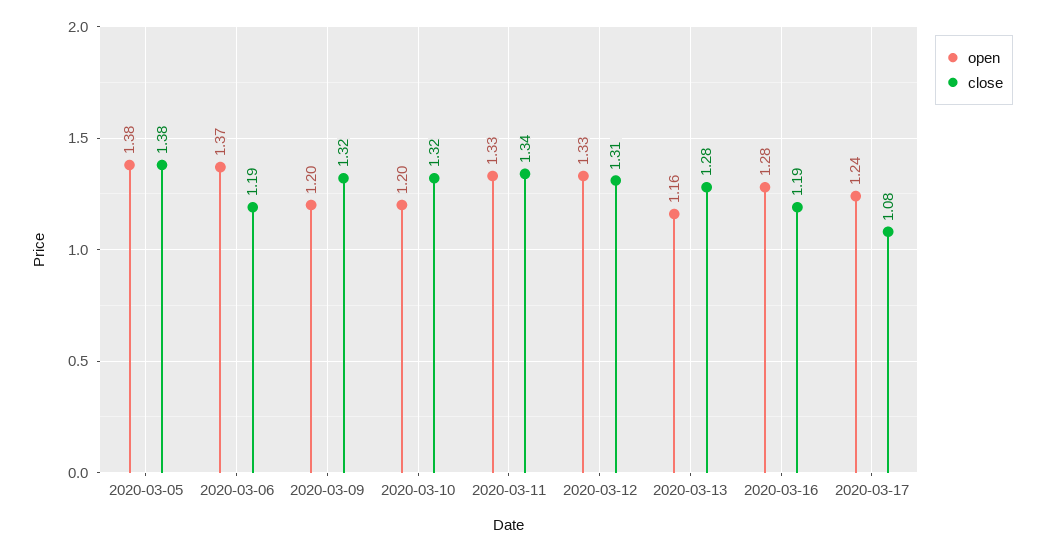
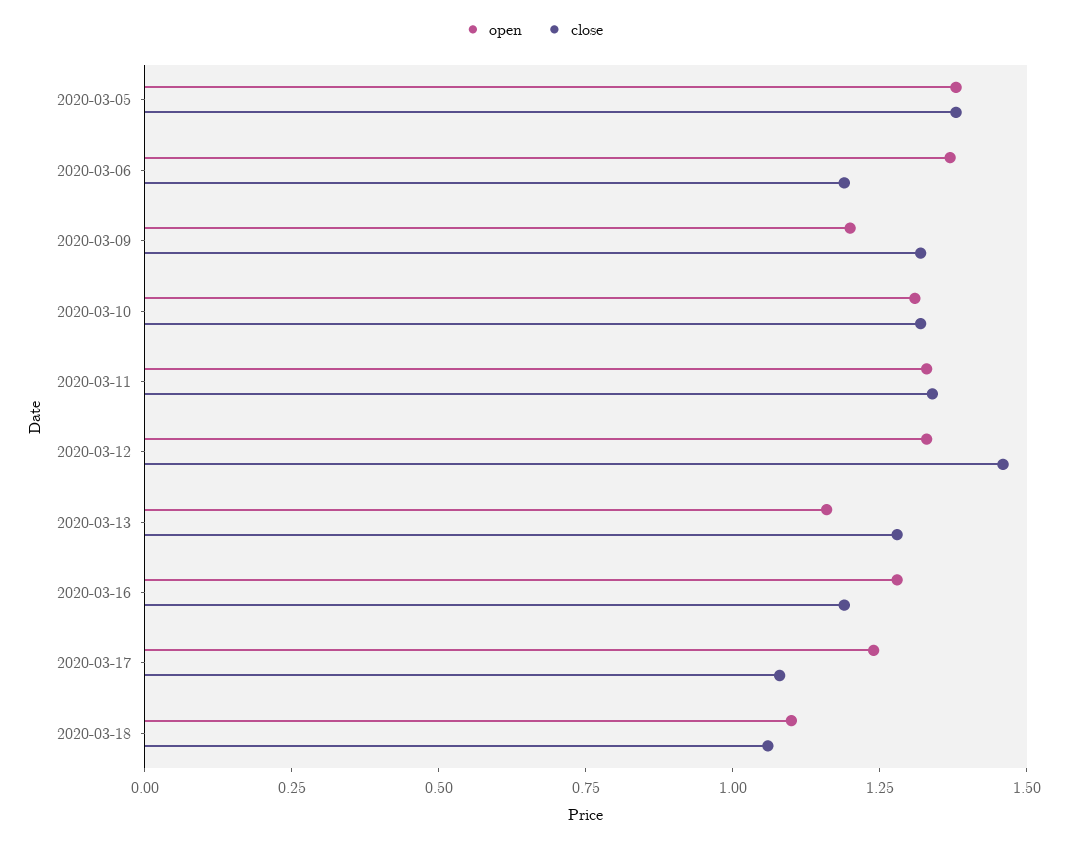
open, 2020-03-10: 1.2 -> 1.3
close, 2020-03-12: 1.31 -> 1.45
open, 2020-03-18: none -> 1.1
close, 2020-03-18: none -> 1.05

